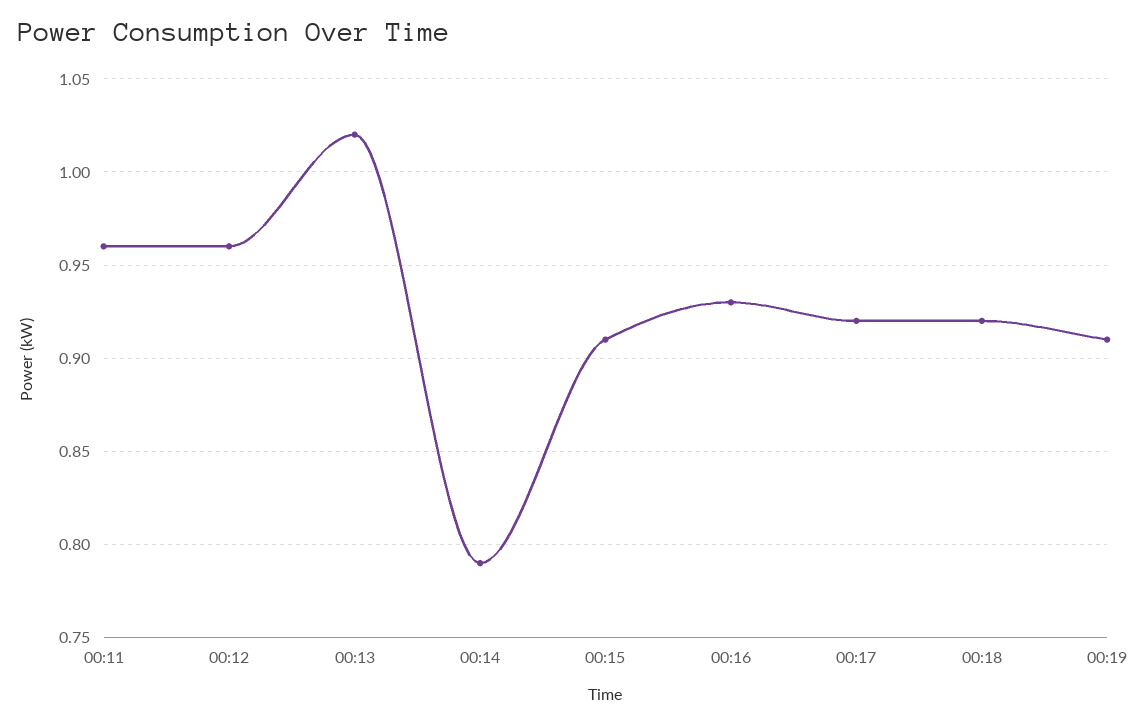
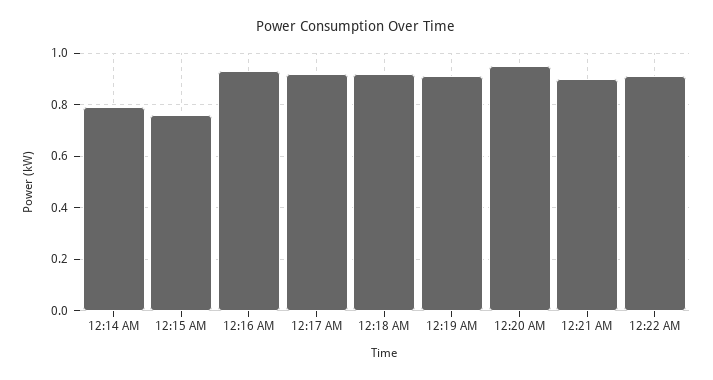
00:11: 0.96 -> none
00:12: 0.96 -> none
00:13: 1.02 -> none
00:15: 0.91 -> 0.75
12:20 AM: none -> 0.95
12:21 AM: none -> 0.9
12:22 AM: none -> 0.9

